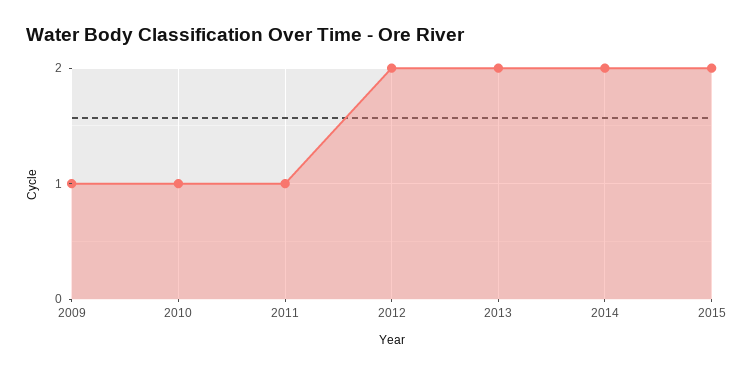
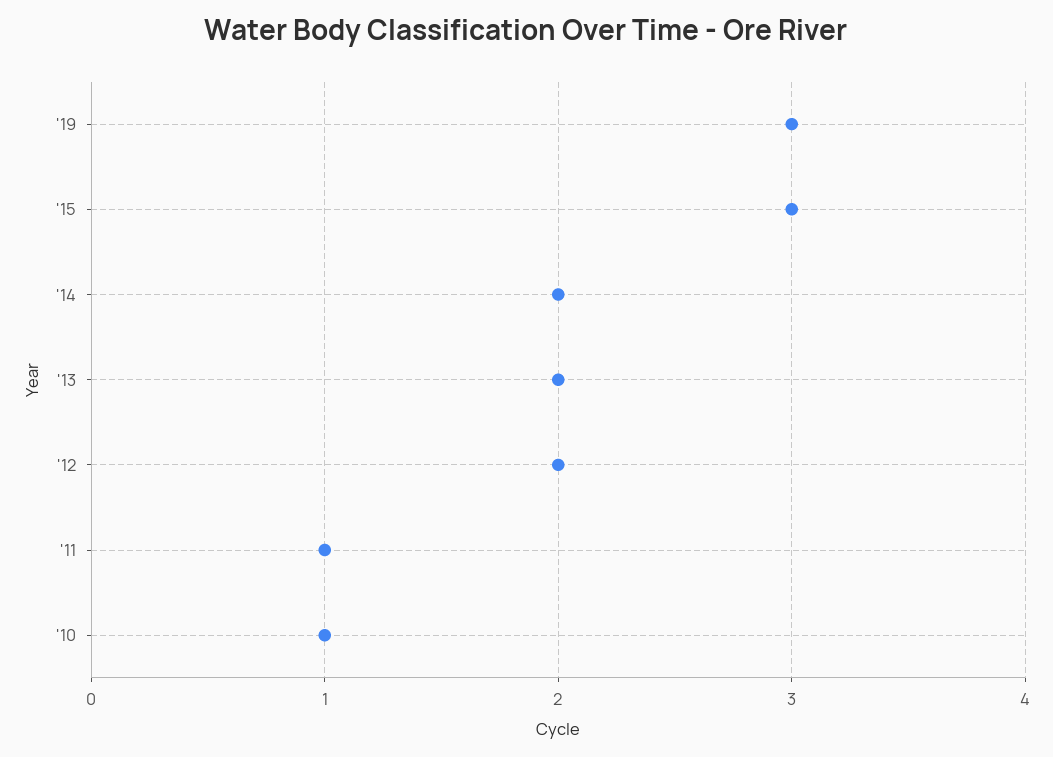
2009: 1 -> none
2015: 2 -> 3
'19: none -> 3

